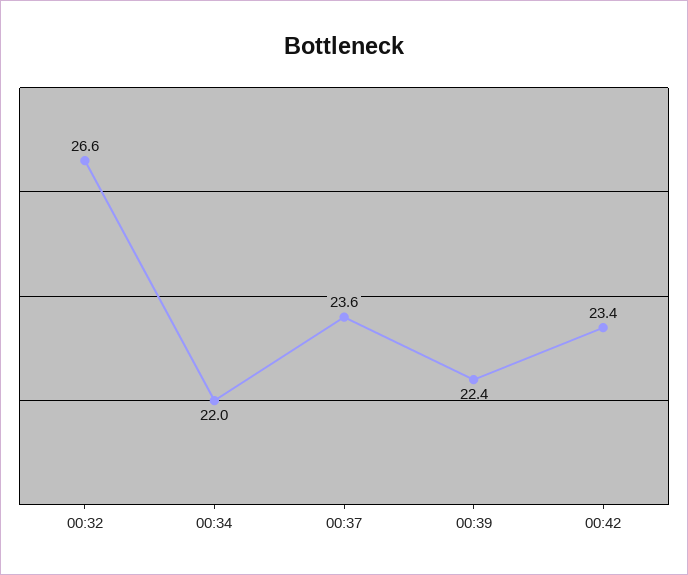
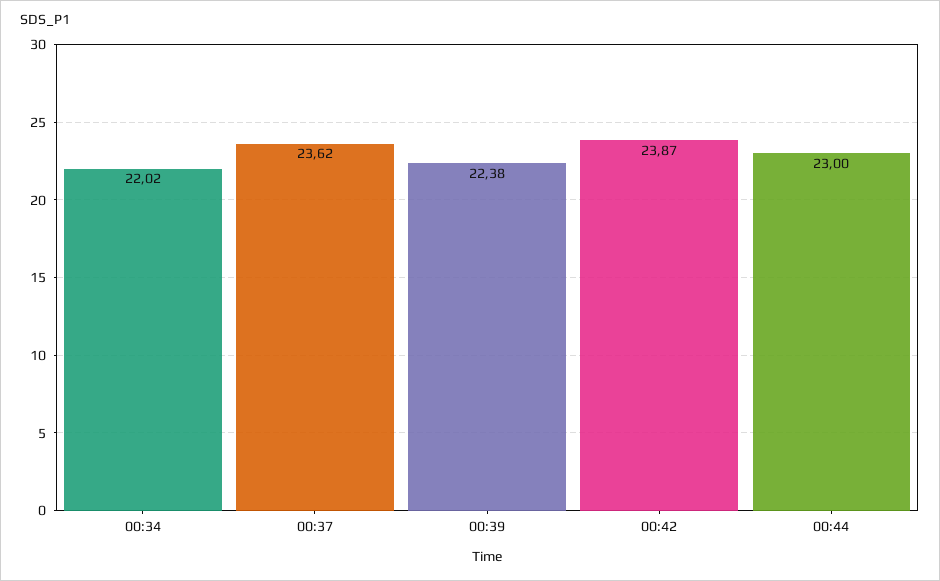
00:32: 26.6 -> none
00:42: 23.4 -> 23.87
00:44: none -> 23

